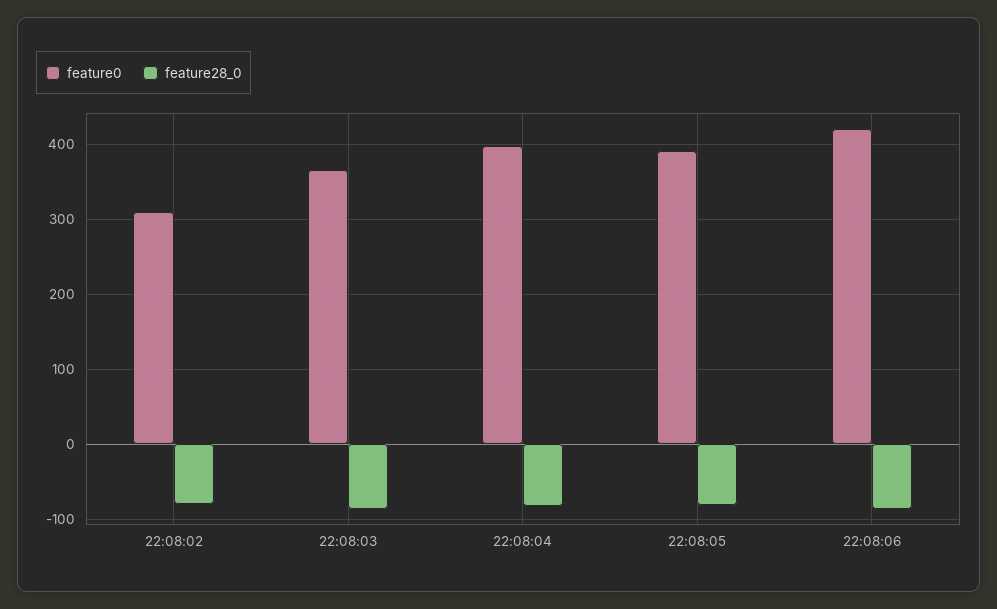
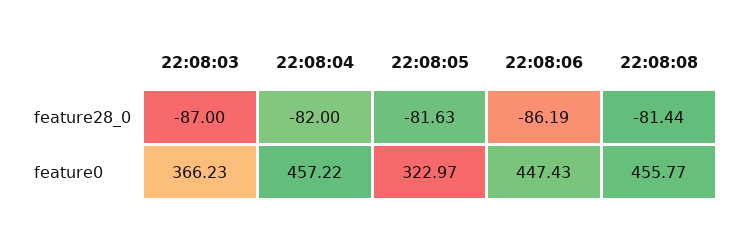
feature0, 22:08:02: 310 -> none
feature28_0, 22:08:02: -80 -> none
feature0, 22:08:04: 400 -> 457.22
feature0, 22:08:05: 390 -> 322.97
feature0, 22:08:06: 420 -> 447.43
feature28_0, 22:08:08: none -> -81.44
feature0, 22:08:08: none -> 455.77

